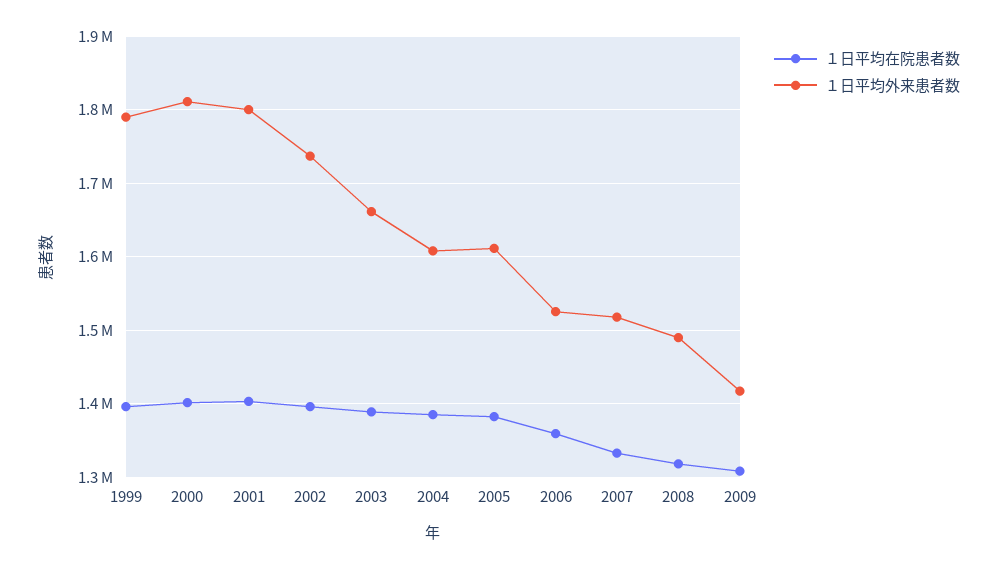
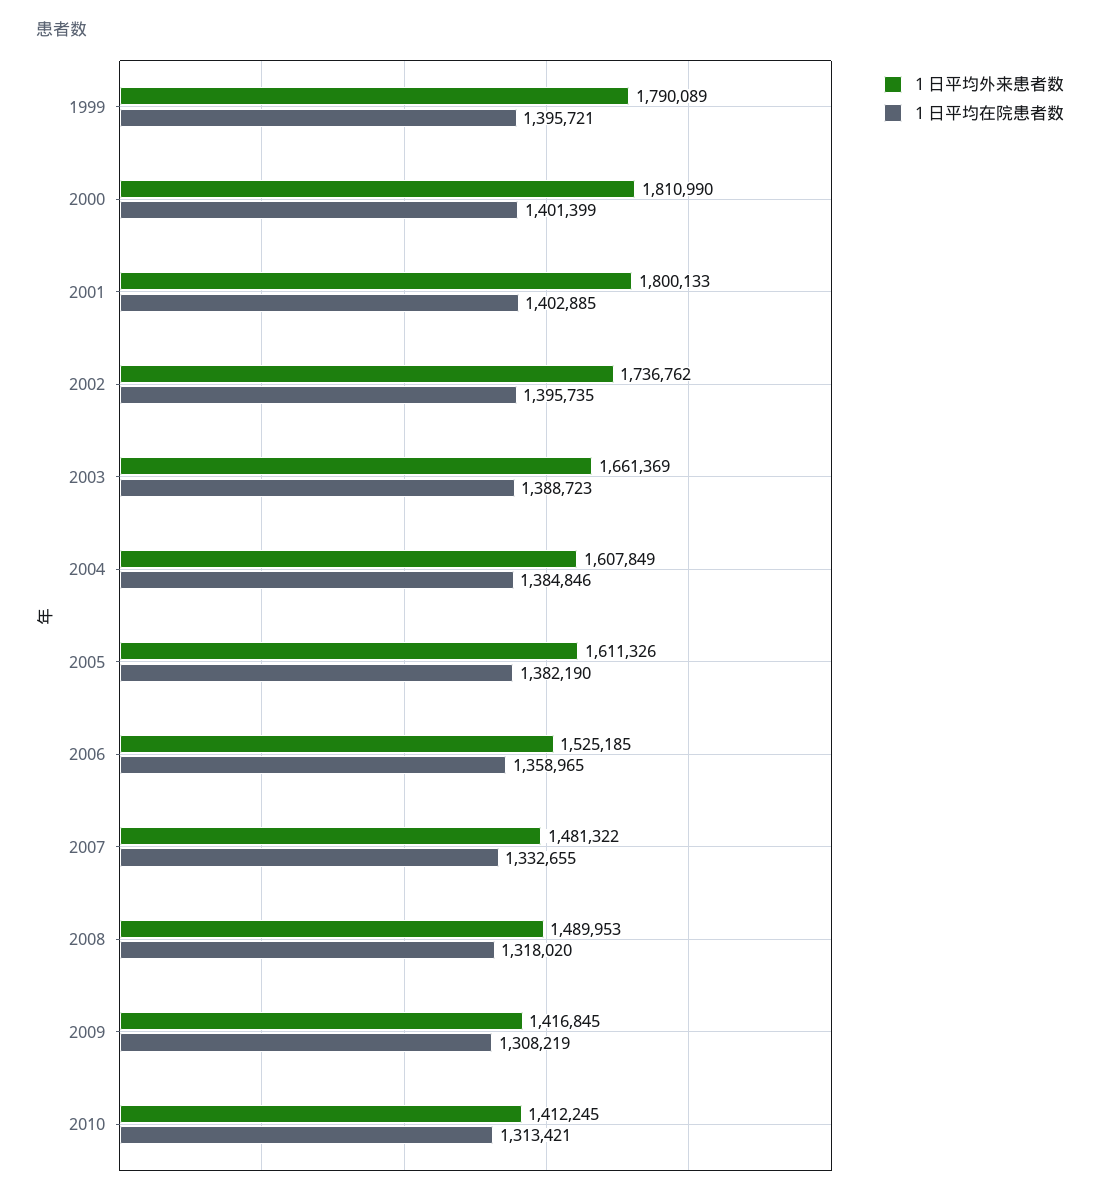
１日平均外来患者数, 2007: 1520000 -> 1481322
１日平均外来患者数, 2010: none -> 1412245
１日平均在院患者数, 2010: none -> 1313421

